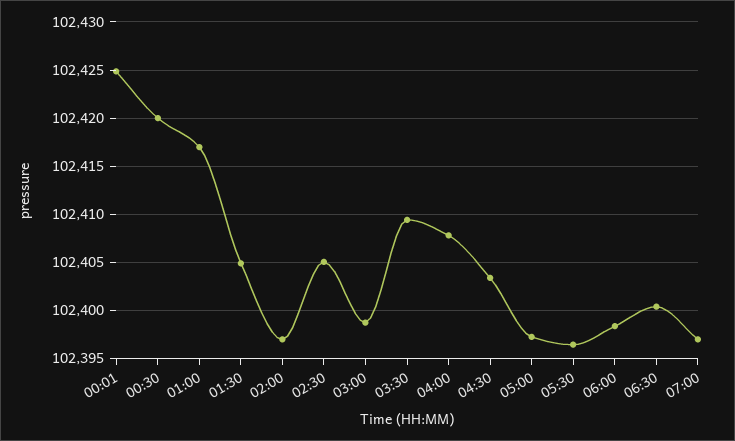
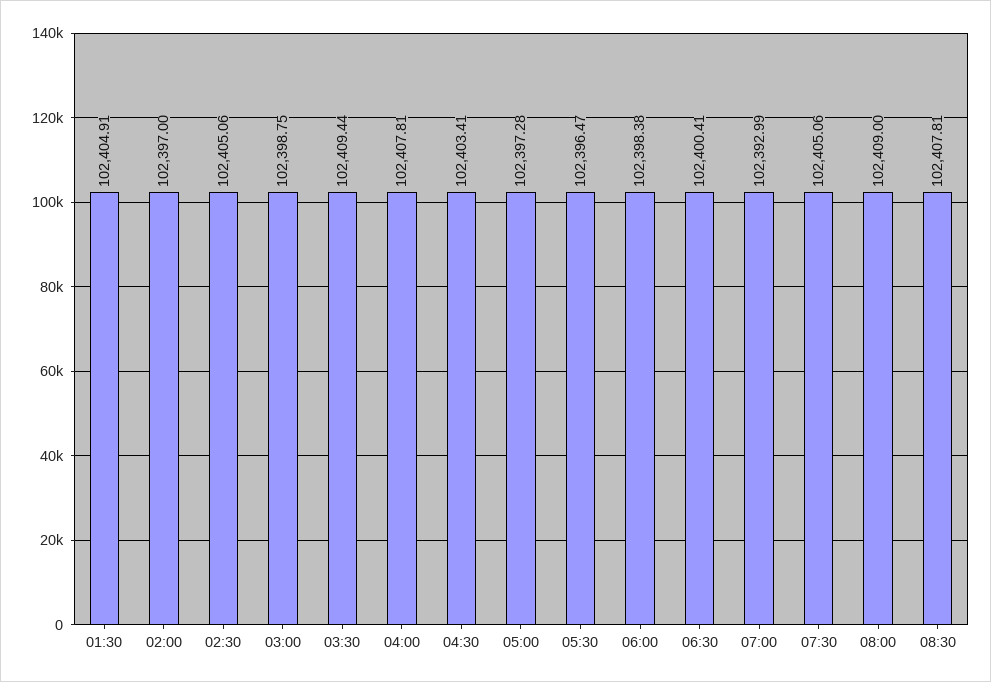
00:01: 102425 -> none
00:30: 102420 -> none
01:00: 102417 -> none
07:00: 102397 -> 102392.99
07:30: none -> 102405.06
08:00: none -> 102409
08:30: none -> 102407.81

